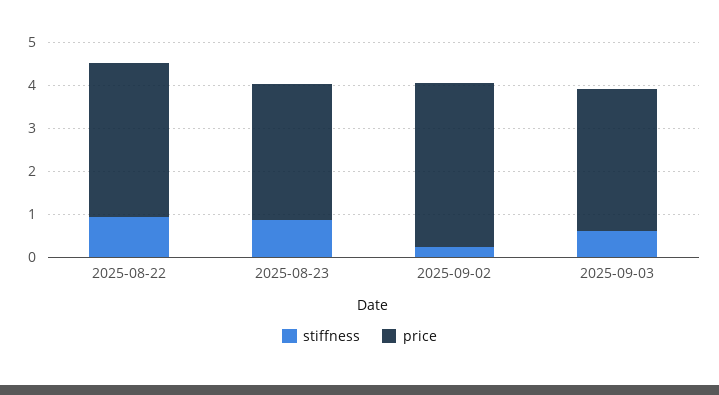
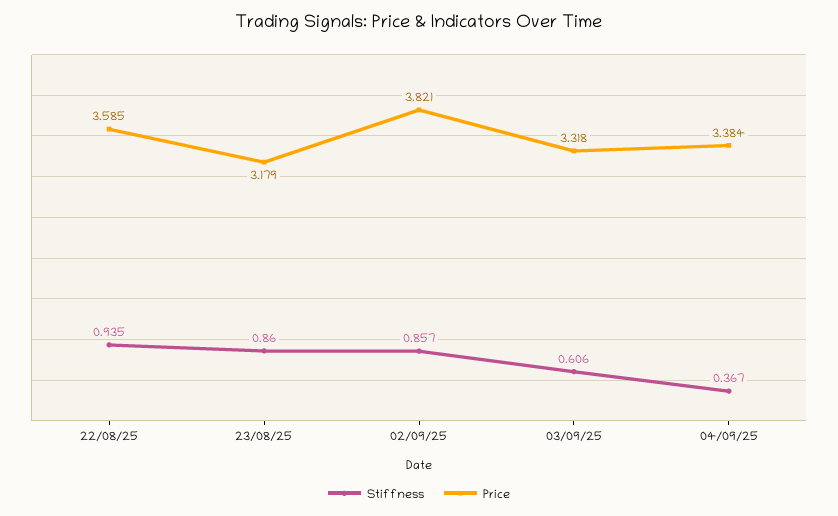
stiffness, 2025-09-02: 0.2 -> 0.857
stiffness, 04/09/25: none -> 0.367
price, 04/09/25: none -> 3.384

